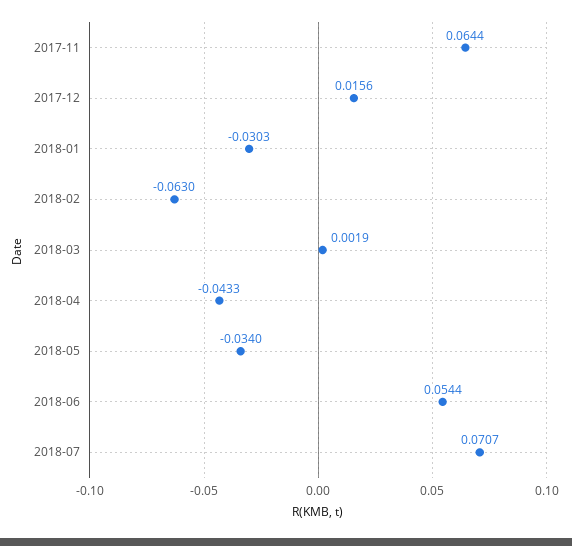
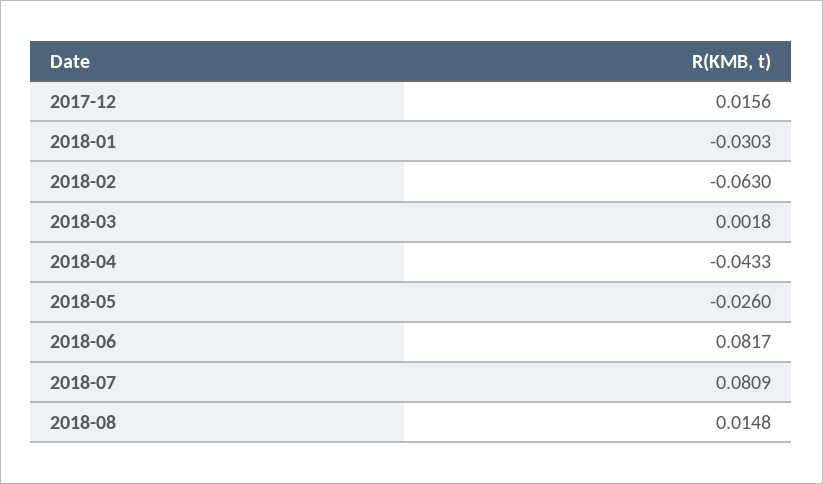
2017-11: 0.0644 -> none
2018-03: 0.0019 -> 0.0018
2018-05: -0.034 -> -0.026
2018-06: 0.0544 -> 0.0817
2018-07: 0.0707 -> 0.0809
2018-08: none -> 0.0148

